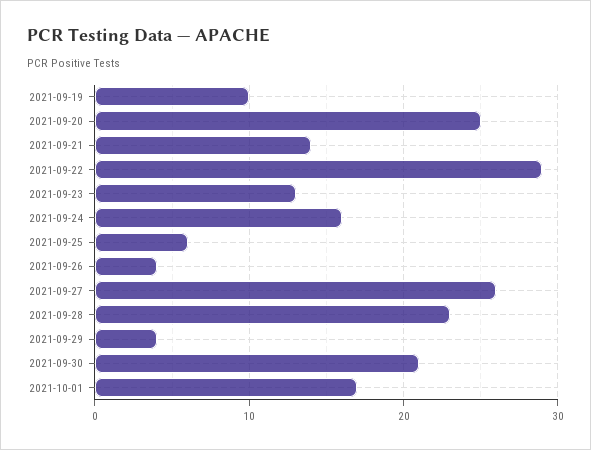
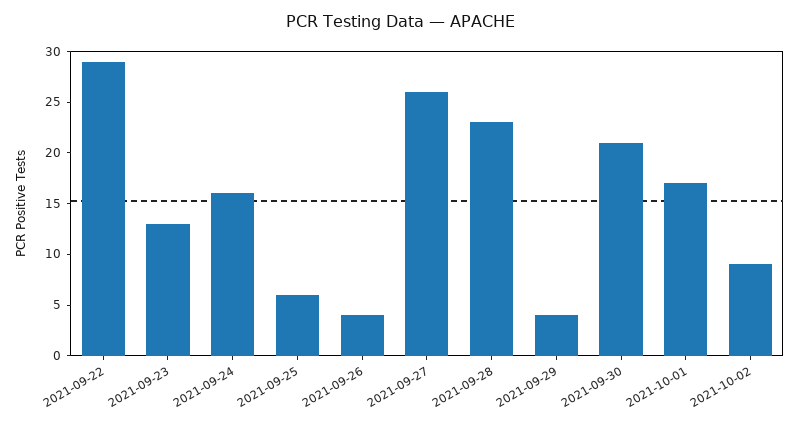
2021-09-19: 10 -> none
2021-09-20: 25 -> none
2021-09-21: 14 -> none
2021-10-02: none -> 9

